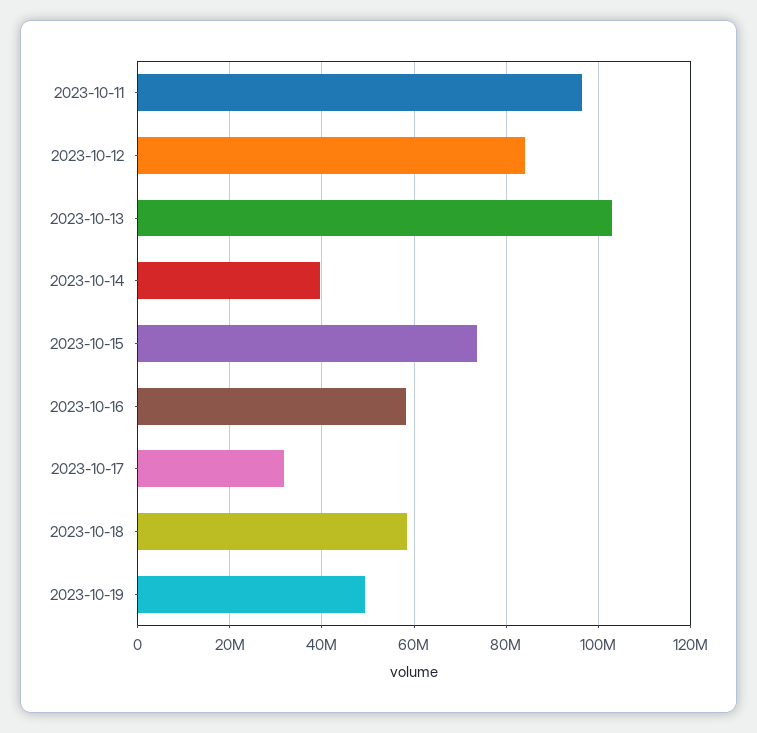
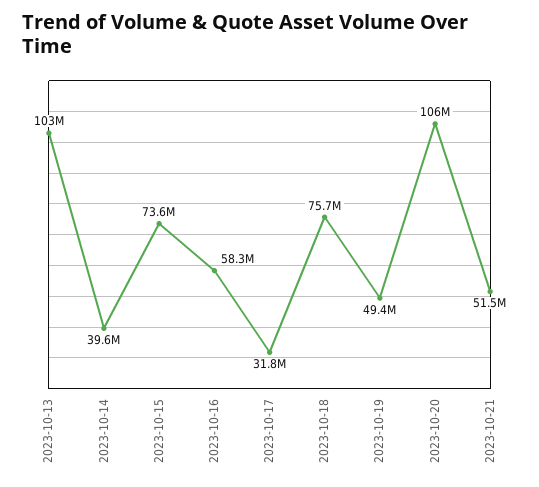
2023-10-11: 96000000 -> none
2023-10-12: 84000000 -> none
2023-10-18: 58000000 -> 75700000
2023-10-20: none -> 106000000
2023-10-21: none -> 51500000

